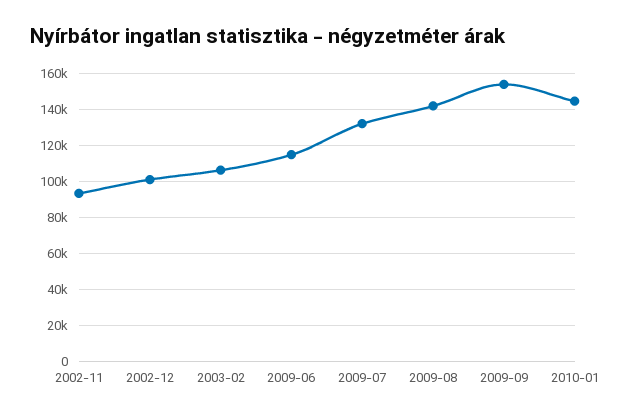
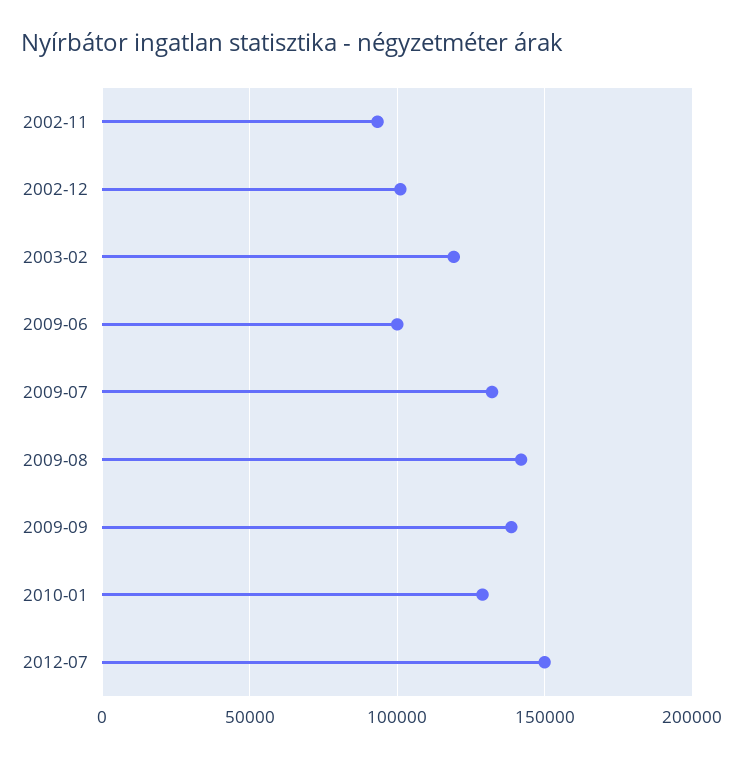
2003-02: 105000 -> 120000
2009-06: 115000 -> 100000
2009-09: 155000 -> 140000
2010-01: 145000 -> 130000
2012-07: none -> 150000

